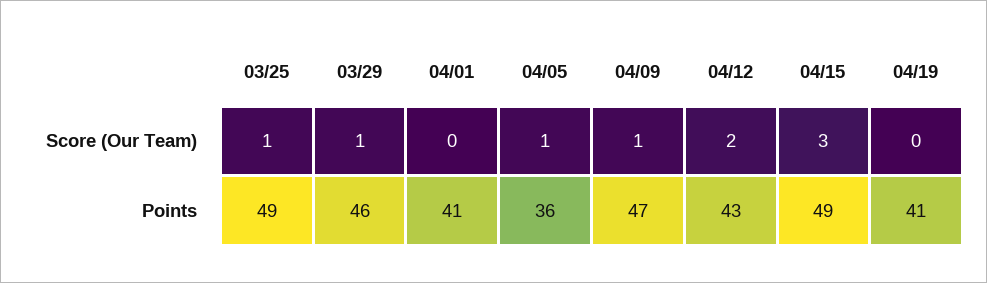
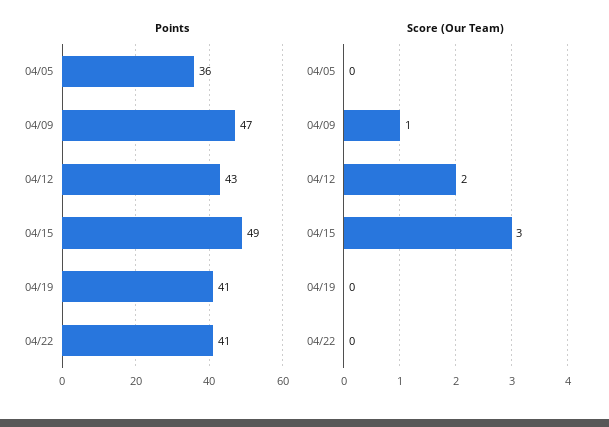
Score (Our Team), 03/25: 1 -> none
Score (Our Team), 03/29: 1 -> none
Score (Our Team), 04/01: 0 -> none
Score (Our Team), 04/05: 1 -> 0
Points, 03/25: 49 -> none
Points, 03/29: 46 -> none
Points, 04/01: 41 -> none
Points, 04/22: none -> 41
Score (Our Team), 04/22: none -> 0

